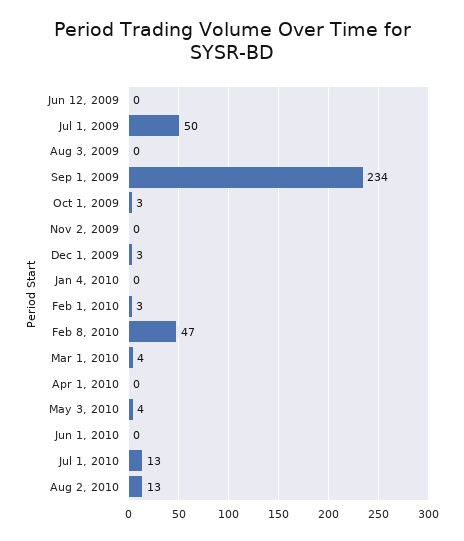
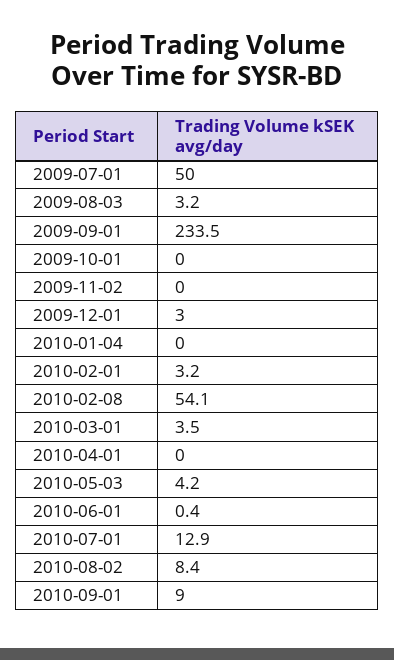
Jun 12, 2009: 0 -> none
Aug 3, 2009: 0 -> 3.2
Oct 1, 2009: 3 -> 0
Feb 8, 2010: 47 -> 54.1
Aug 2, 2010: 13 -> 8.4
2010-09-01: none -> 9

